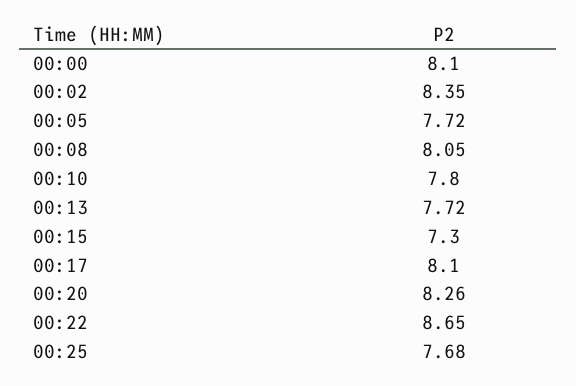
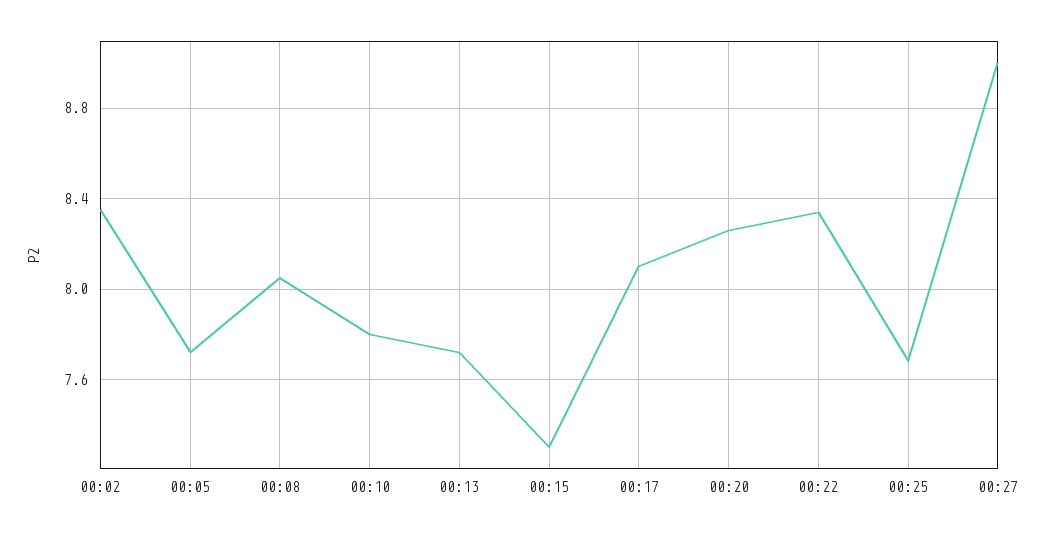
00:00: 8.1 -> none
00:22: 8.65 -> 8.35
00:27: none -> 9

